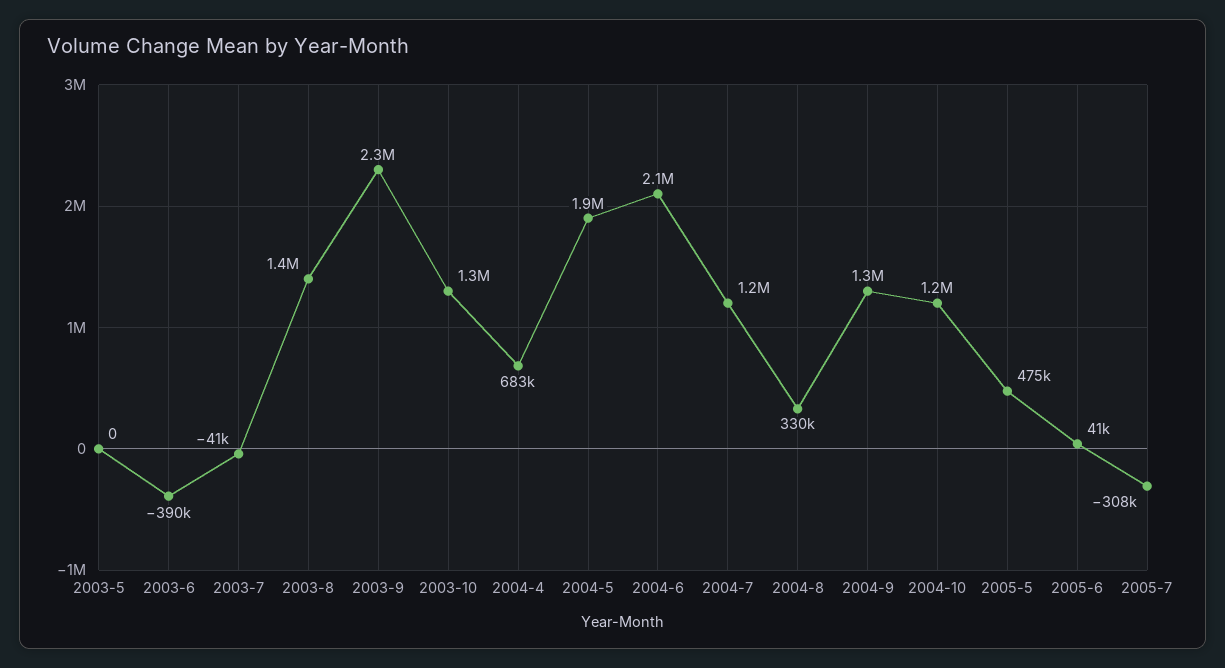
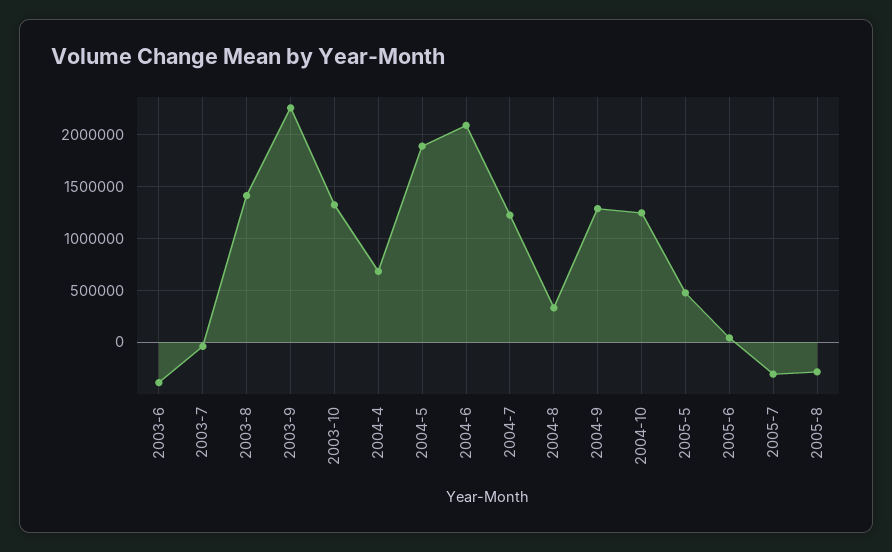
2003-5: 0 -> none
2005-8: none -> -300000

